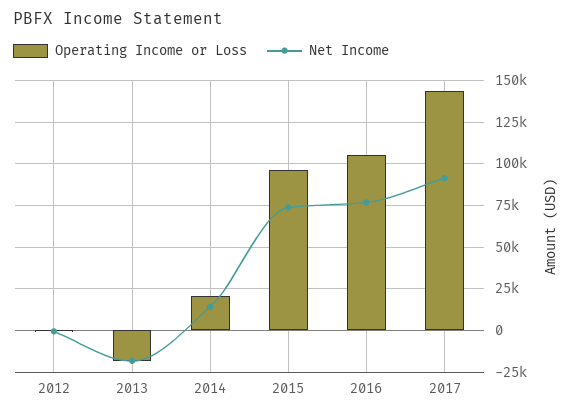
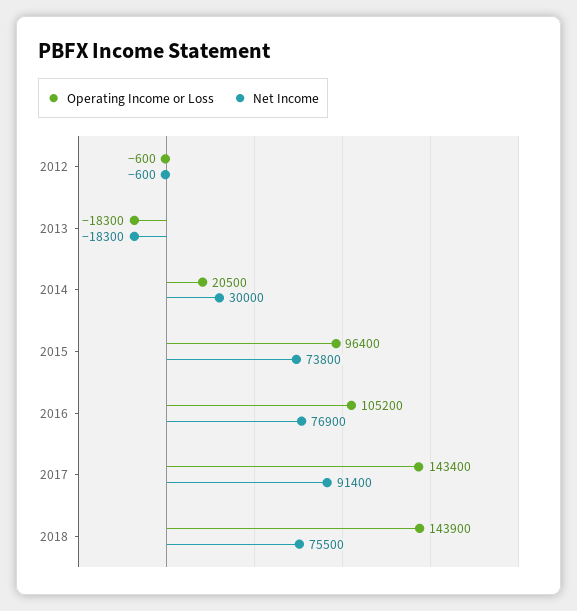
Net Income, 2014: 15000 -> 30000
Operating Income or Loss, 2018: none -> 143900
Net Income, 2018: none -> 75500

